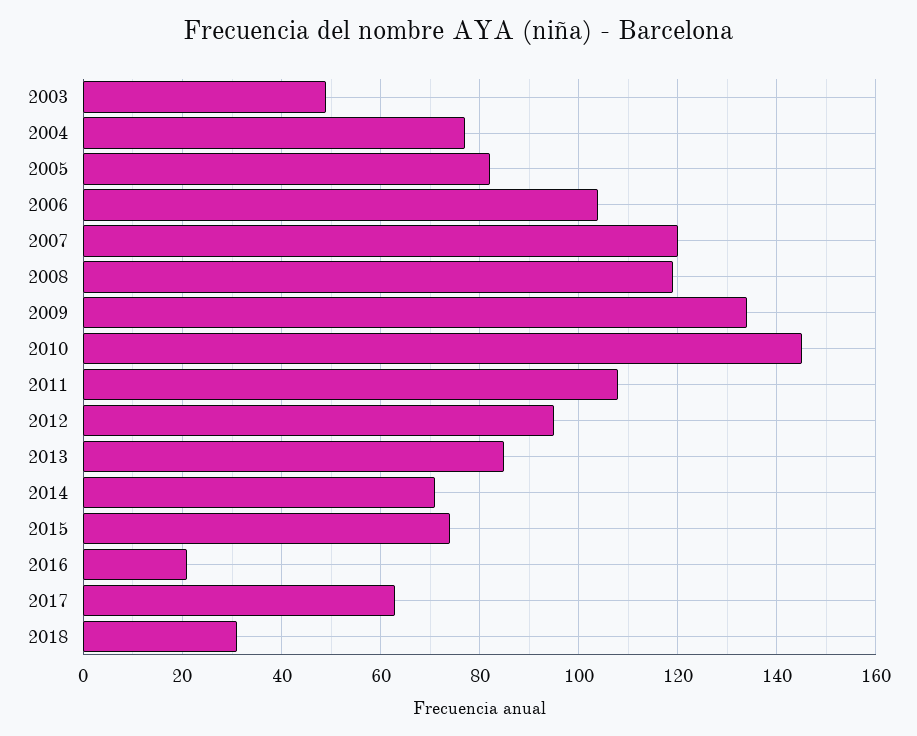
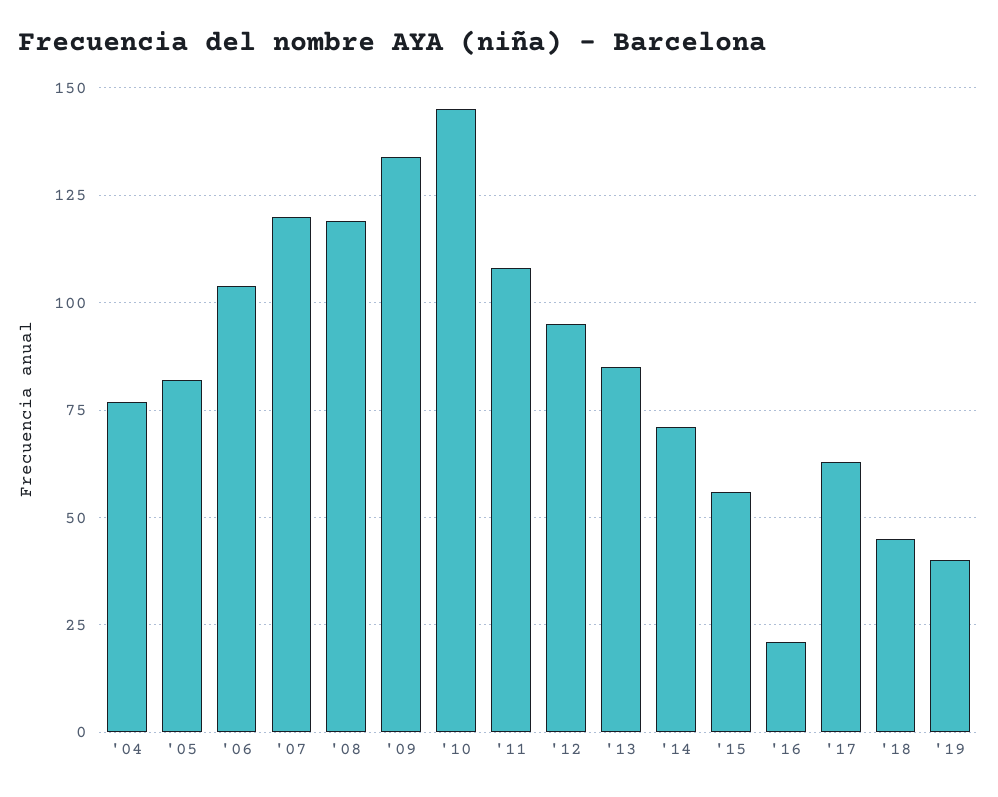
2003: 50 -> none
2015: 75 -> 55
2018: 30 -> 45
'19: none -> 40

